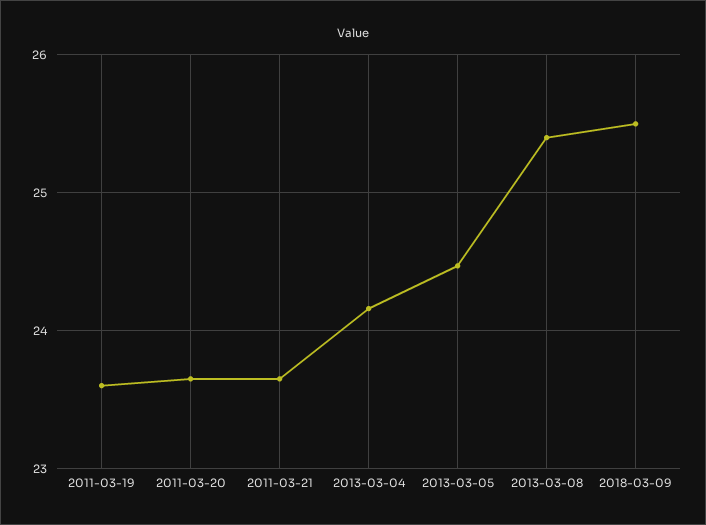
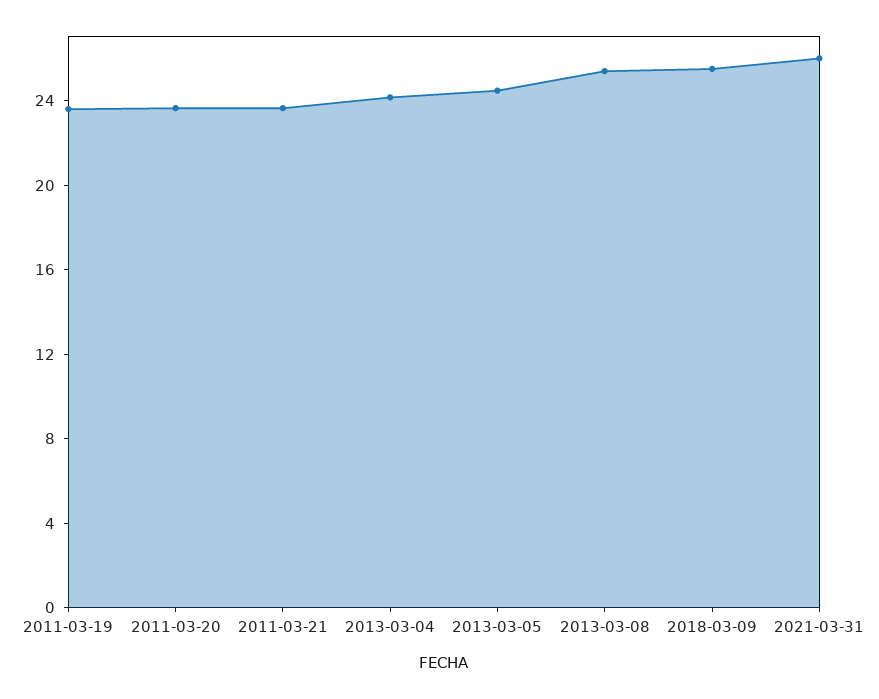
2021-03-31: none -> 26

